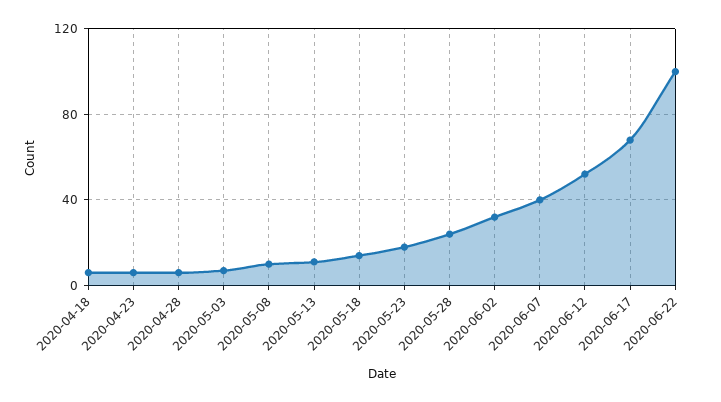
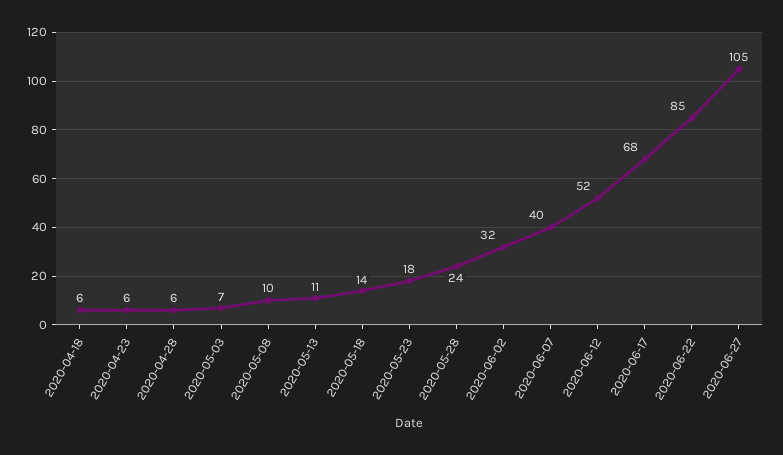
2020-06-22: 100 -> 85
2020-06-27: none -> 105

